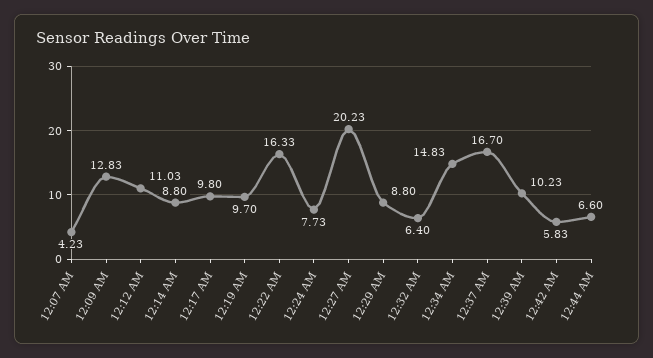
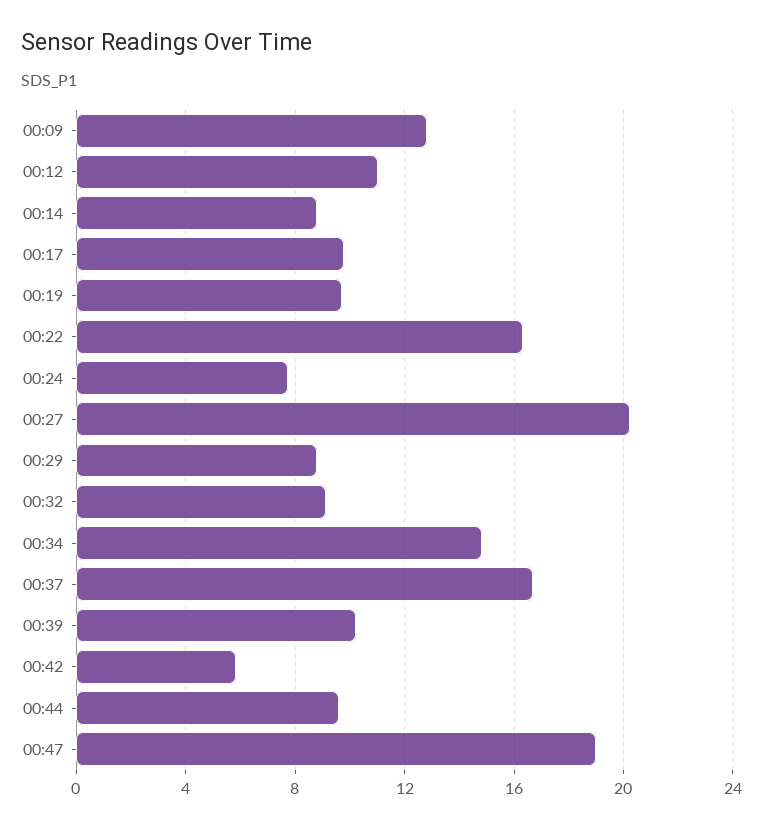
12:07 AM: 4.23 -> none
12:32 AM: 6.4 -> 9
12:44 AM: 6.6 -> 9.5
00:47: none -> 19

